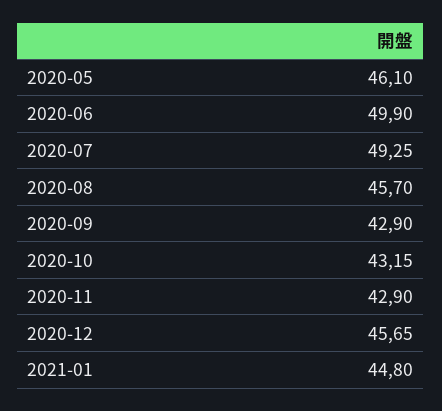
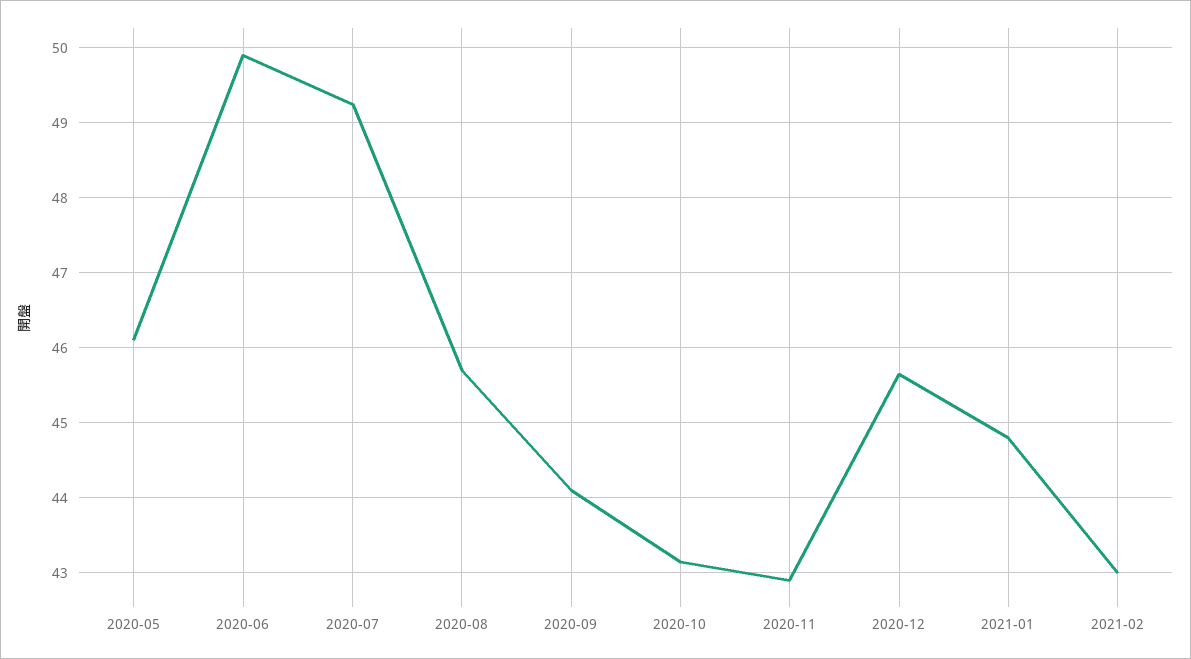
2020-09: 42.9 -> 44.1
2021-02: none -> 43

